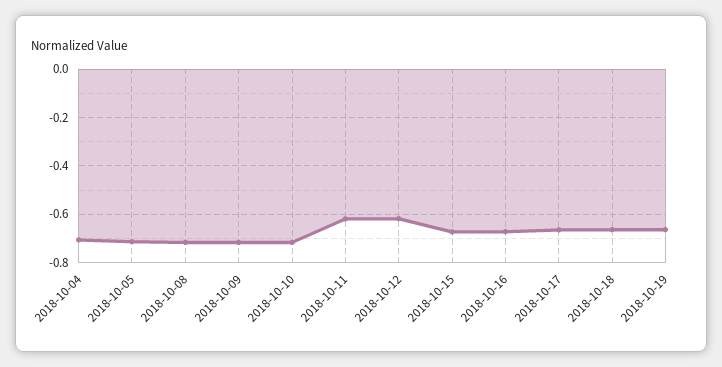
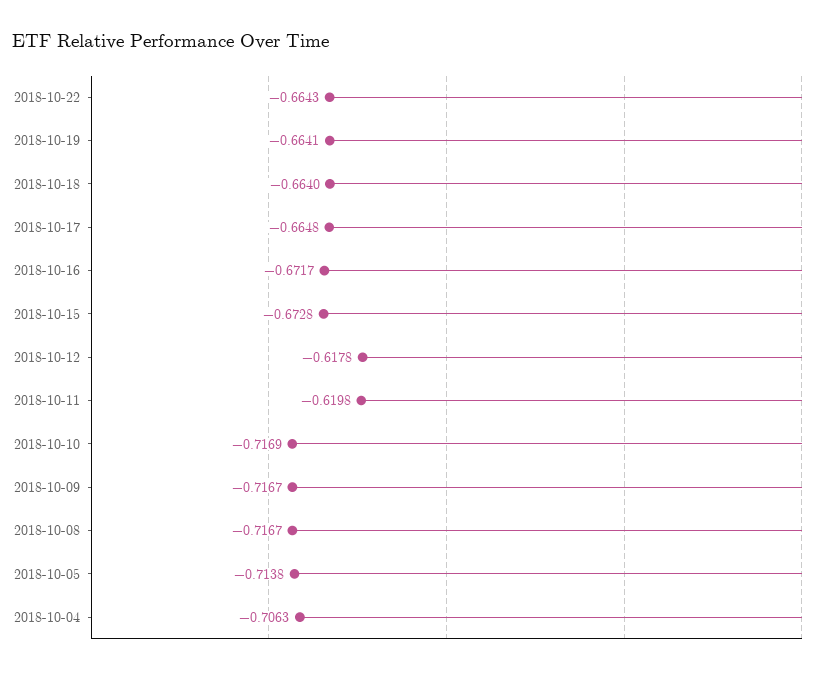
2018-10-22: none -> -0.6643

